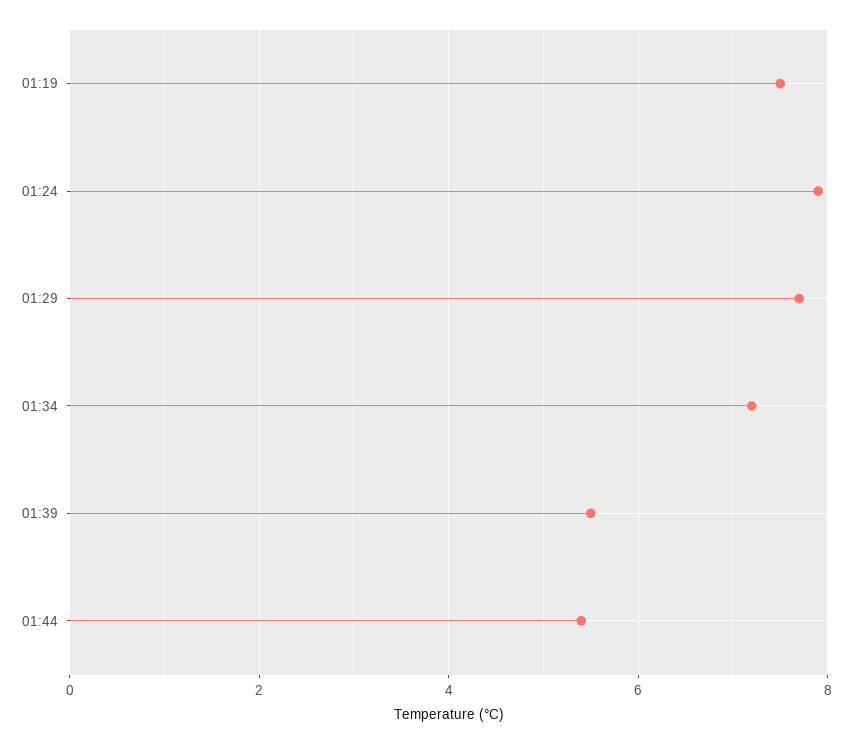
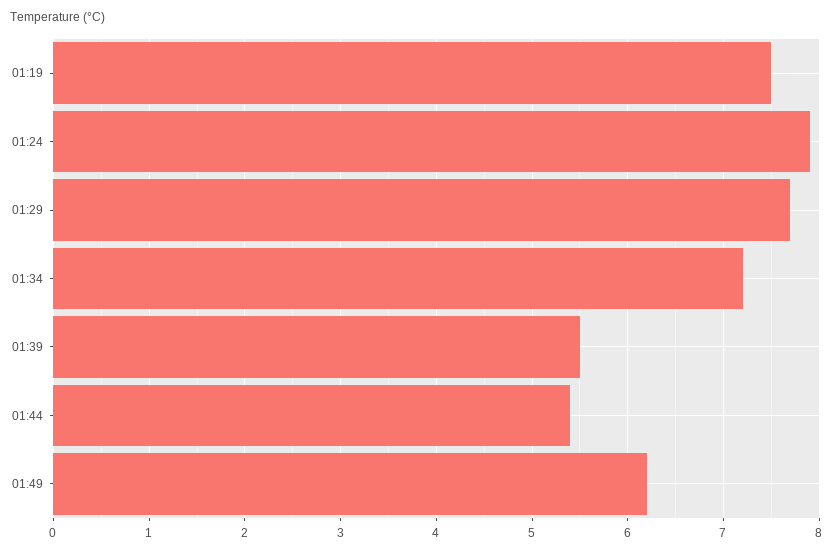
01:49: none -> 6.2

